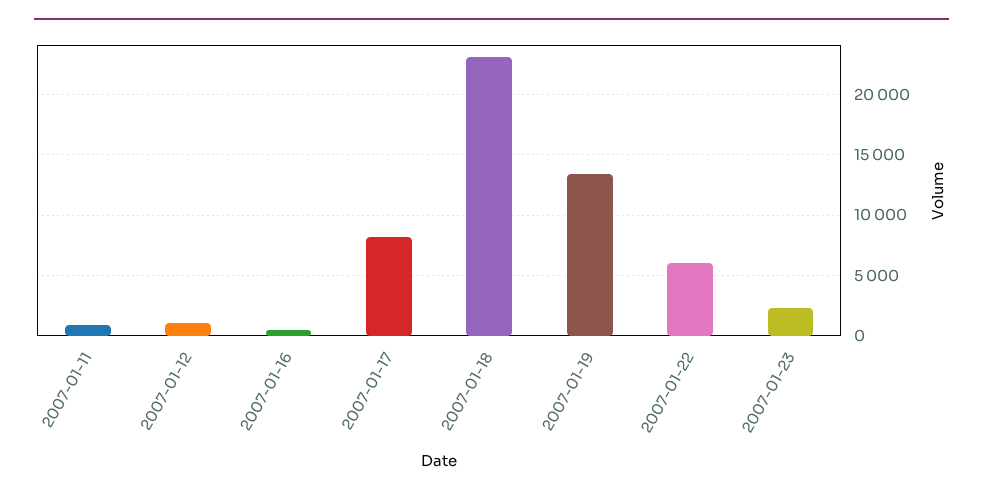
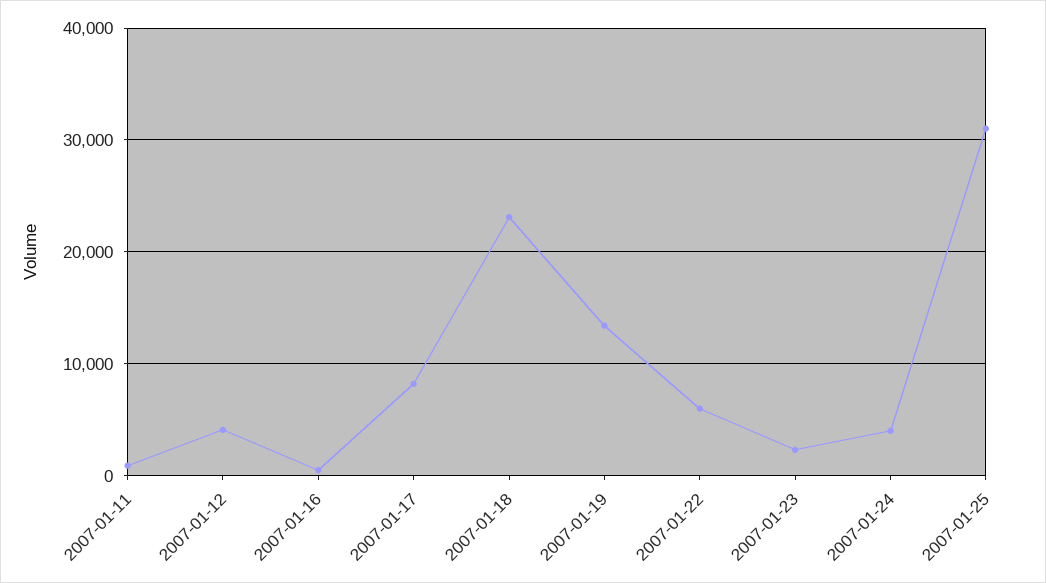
2007-01-12: 1000 -> 4000
2007-01-24: none -> 4000
2007-01-25: none -> 31000

